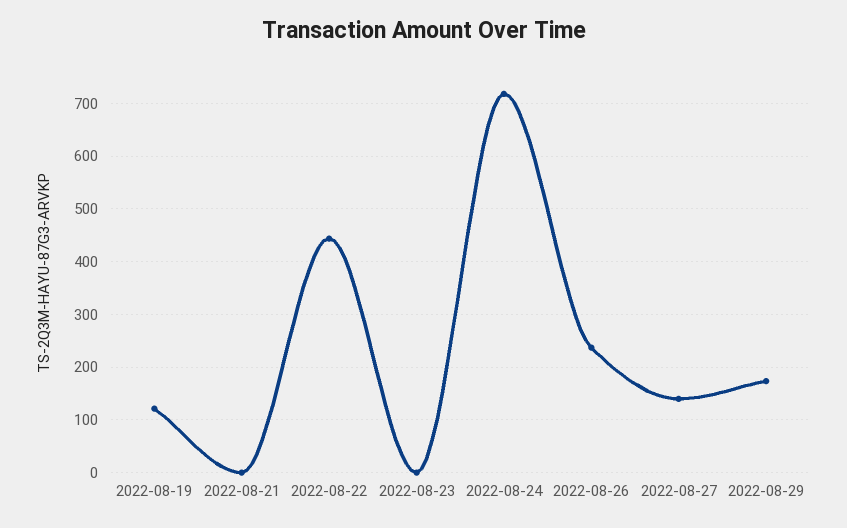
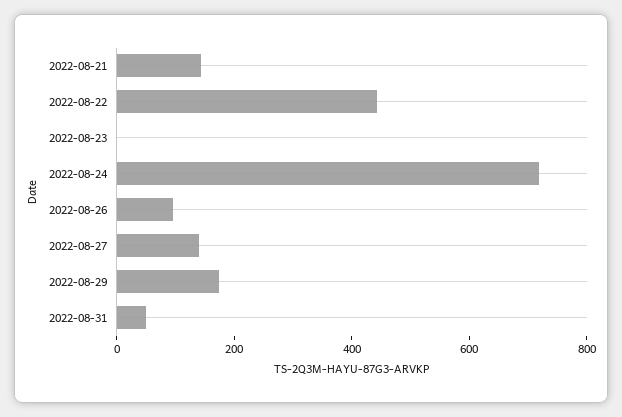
2022-08-19: 120 -> none
2022-08-21: 0 -> 150
2022-08-26: 240 -> 100
2022-08-31: none -> 50

